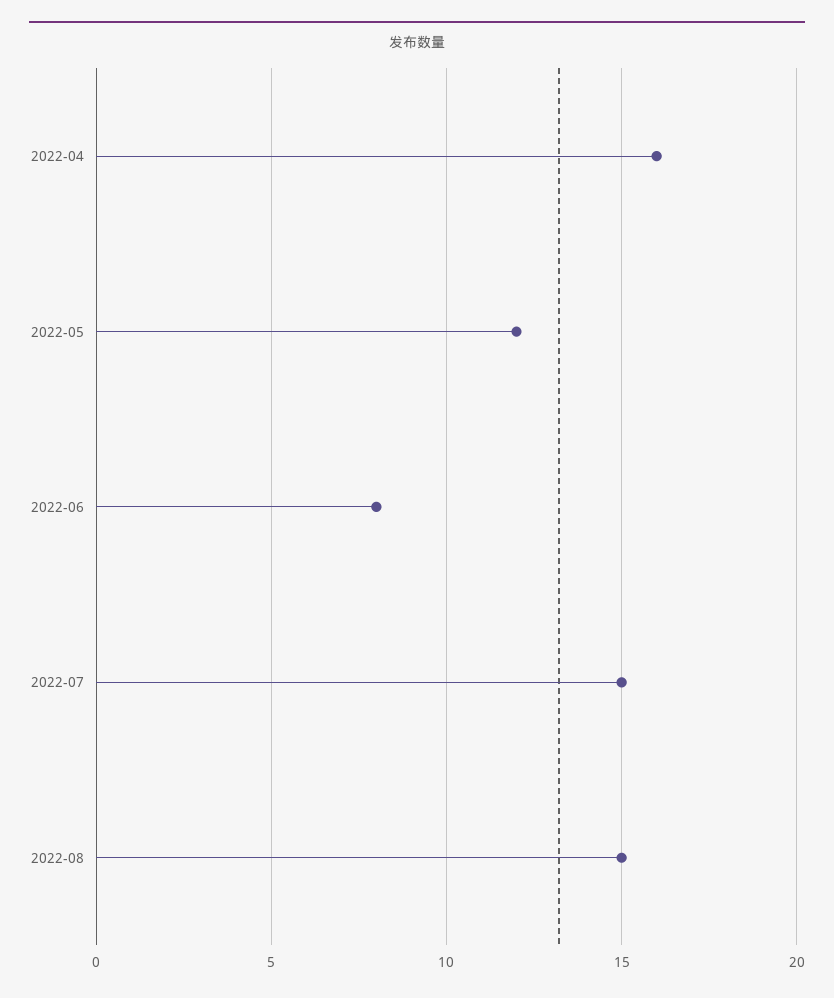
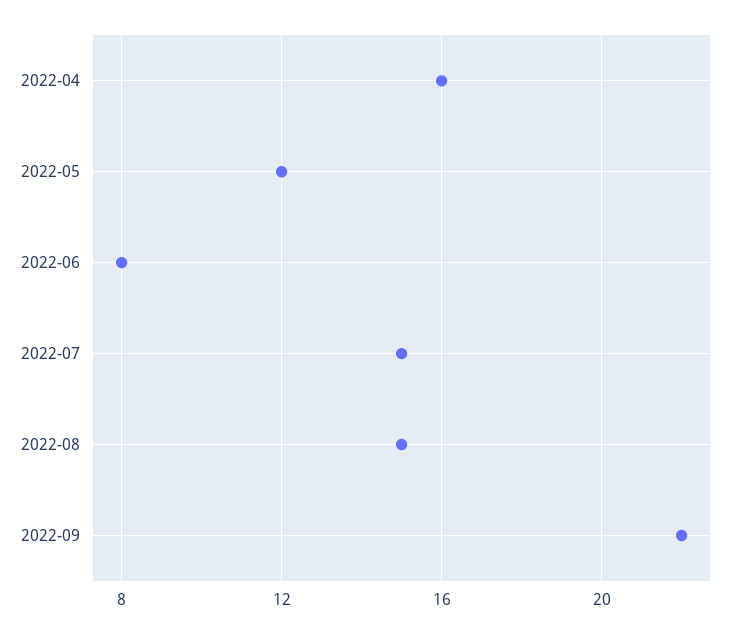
2022-09: none -> 22

